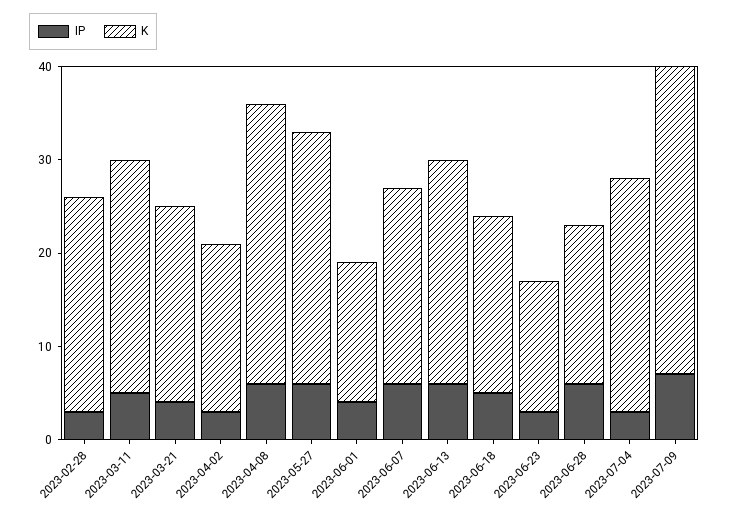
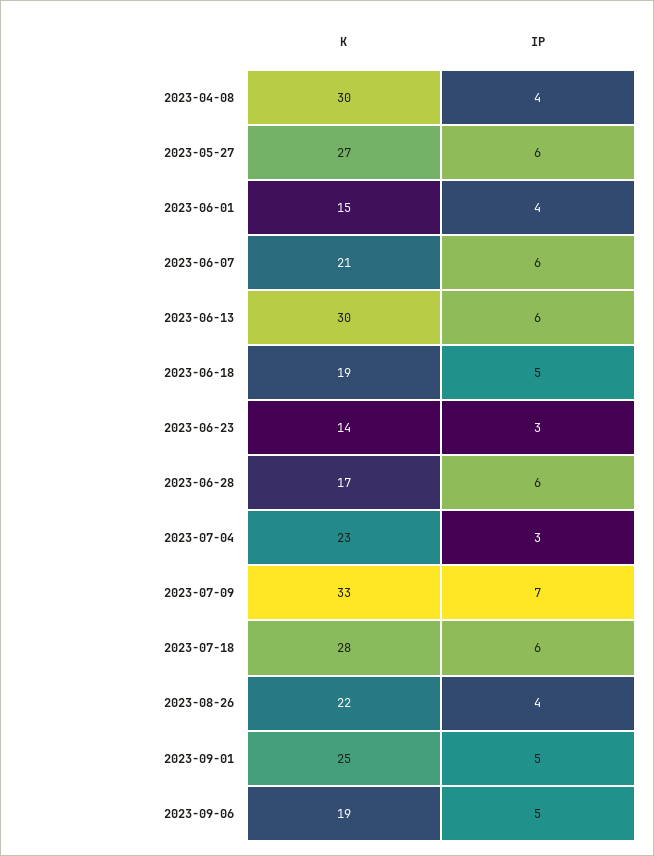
IP, 2023-02-28: 3 -> none
K, 2023-02-28: 23 -> none
IP, 2023-03-11: 5 -> none
K, 2023-03-11: 25 -> none
IP, 2023-03-21: 4 -> none
K, 2023-03-21: 21 -> none
IP, 2023-04-02: 3 -> none
K, 2023-04-02: 18 -> none
IP, 2023-04-08: 6 -> 4
K, 2023-06-13: 24 -> 30
K, 2023-07-04: 25 -> 23
K, 2023-07-18: none -> 28
IP, 2023-07-18: none -> 6
K, 2023-08-26: none -> 22
IP, 2023-08-26: none -> 4
K, 2023-09-01: none -> 25
IP, 2023-09-01: none -> 5
K, 2023-09-06: none -> 19
IP, 2023-09-06: none -> 5

